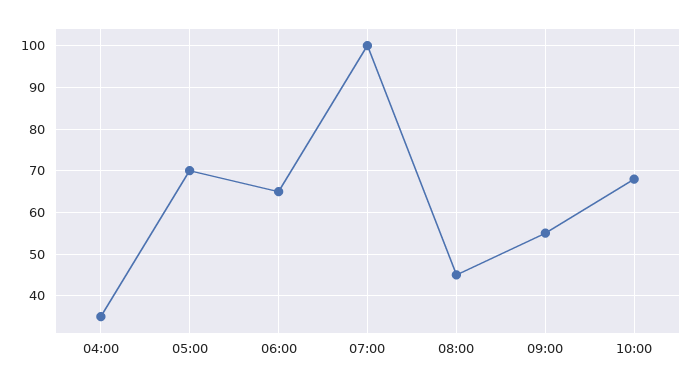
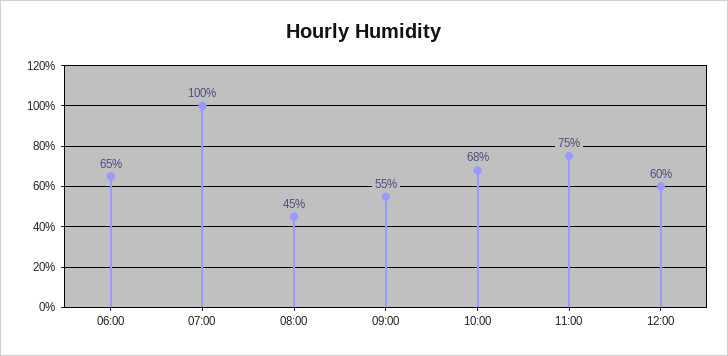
04:00: 35 -> none
05:00: 70 -> none
11:00: none -> 75
12:00: none -> 60

